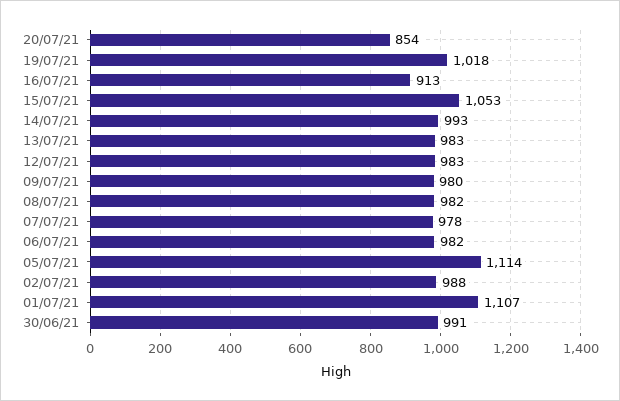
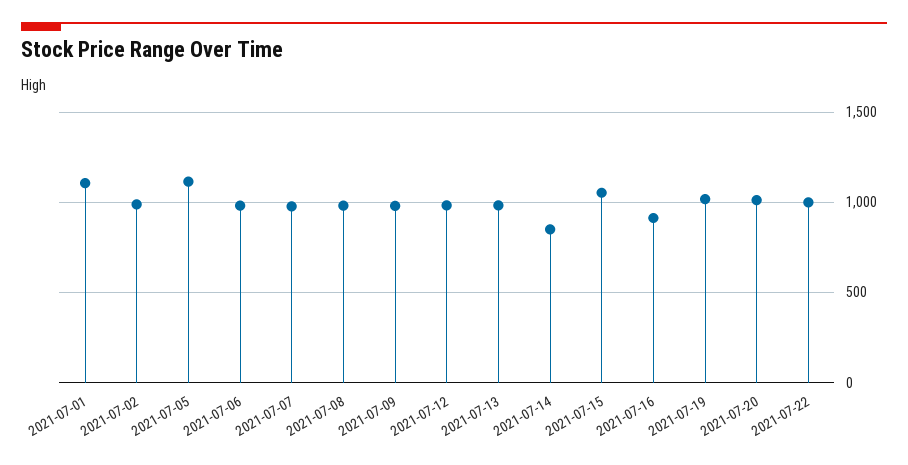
20/07/21: 854 -> 1000
14/07/21: 993 -> 850
30/06/21: 991 -> none
2021-07-22: none -> 1000

